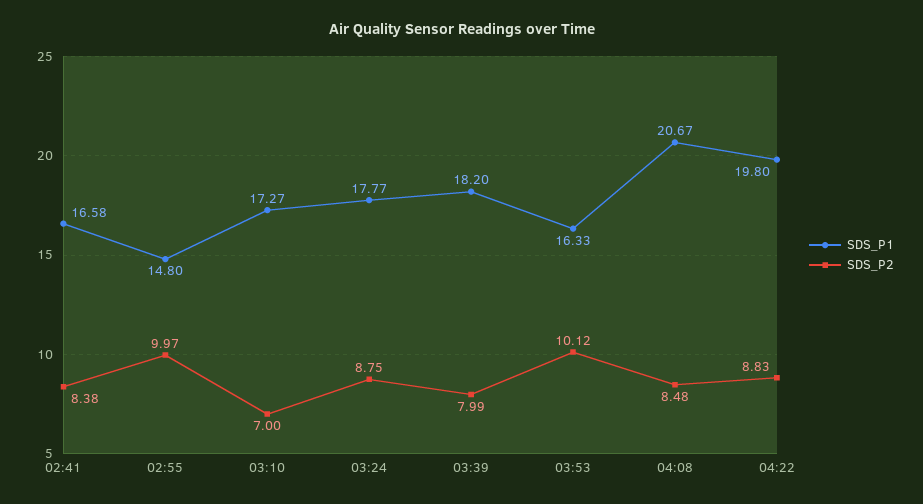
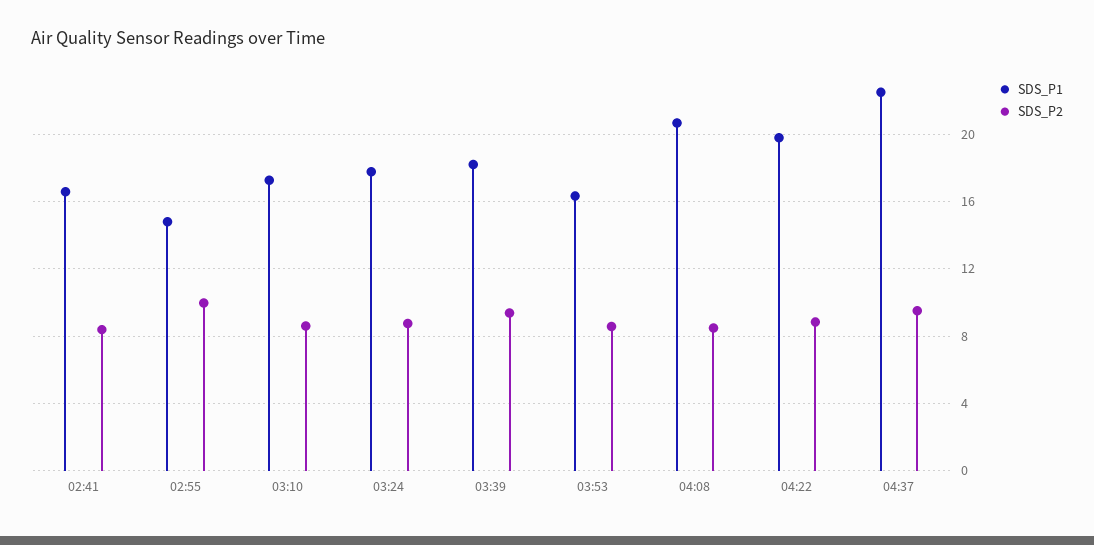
SDS_P2, 03:10: 7 -> 8.5
SDS_P2, 03:39: 7.99 -> 9.5
SDS_P2, 03:53: 10.12 -> 8.5
SDS_P1, 04:37: none -> 22.5
SDS_P2, 04:37: none -> 9.5

